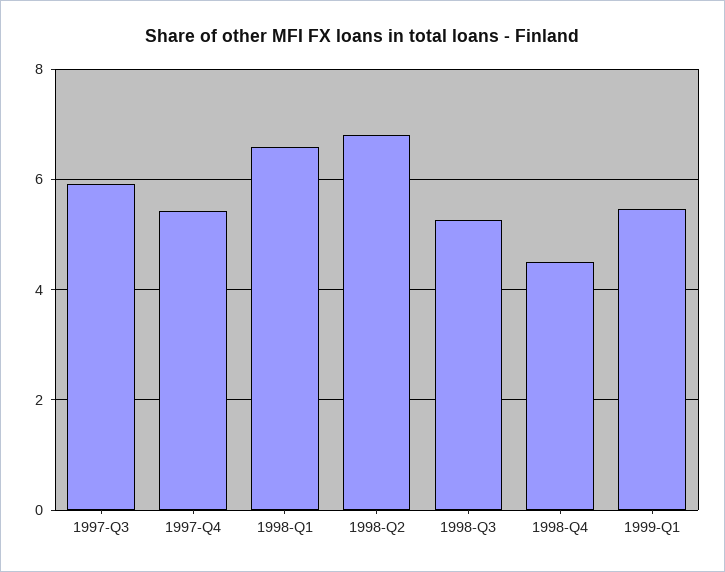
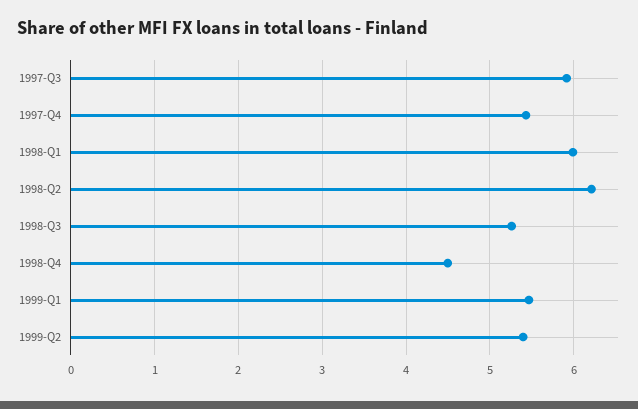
1998-Q1: 6.6 -> 6
1998-Q2: 6.8 -> 6.2
1999-Q2: none -> 5.4

